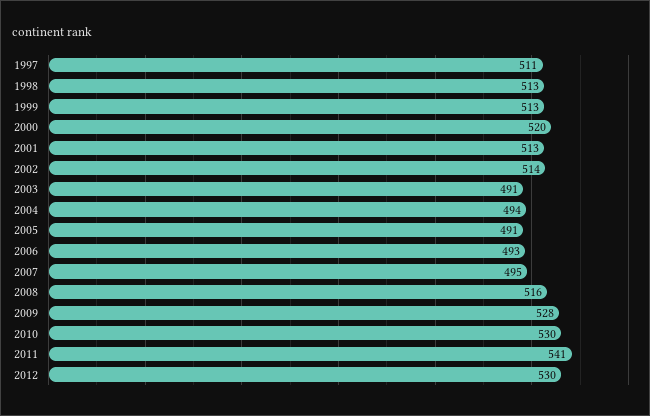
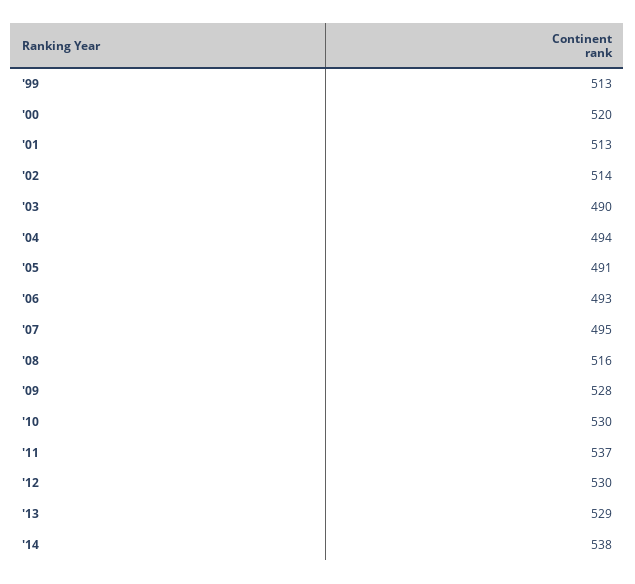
1997: 511 -> none
1998: 513 -> none
2003: 491 -> 490
2011: 541 -> 537
'13: none -> 529
'14: none -> 538

